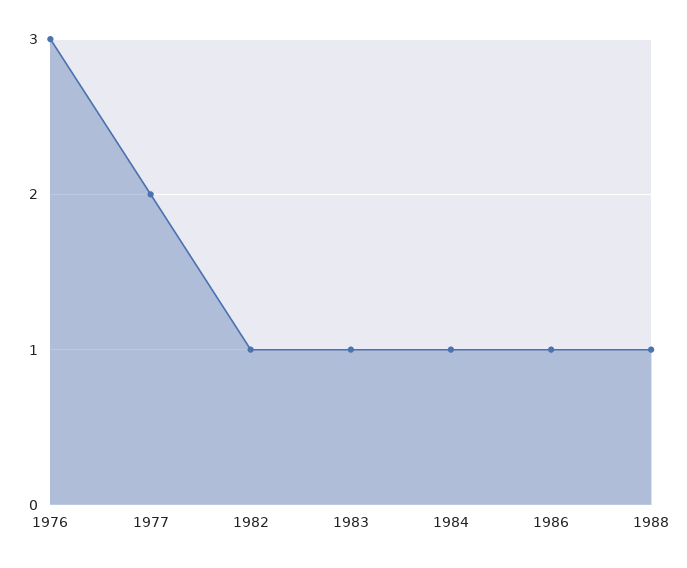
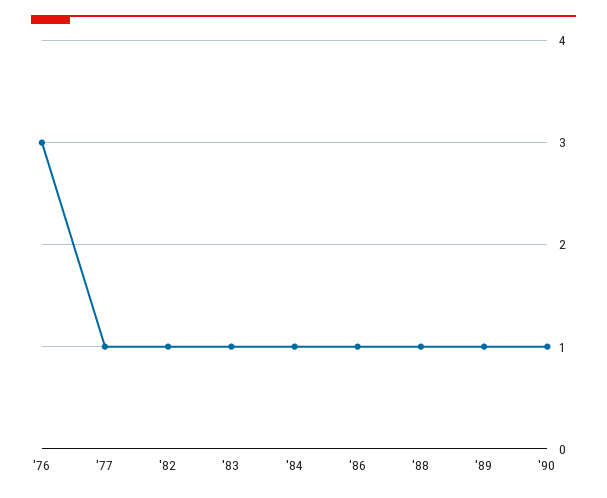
1977: 2 -> 1
'89: none -> 1
'90: none -> 1

